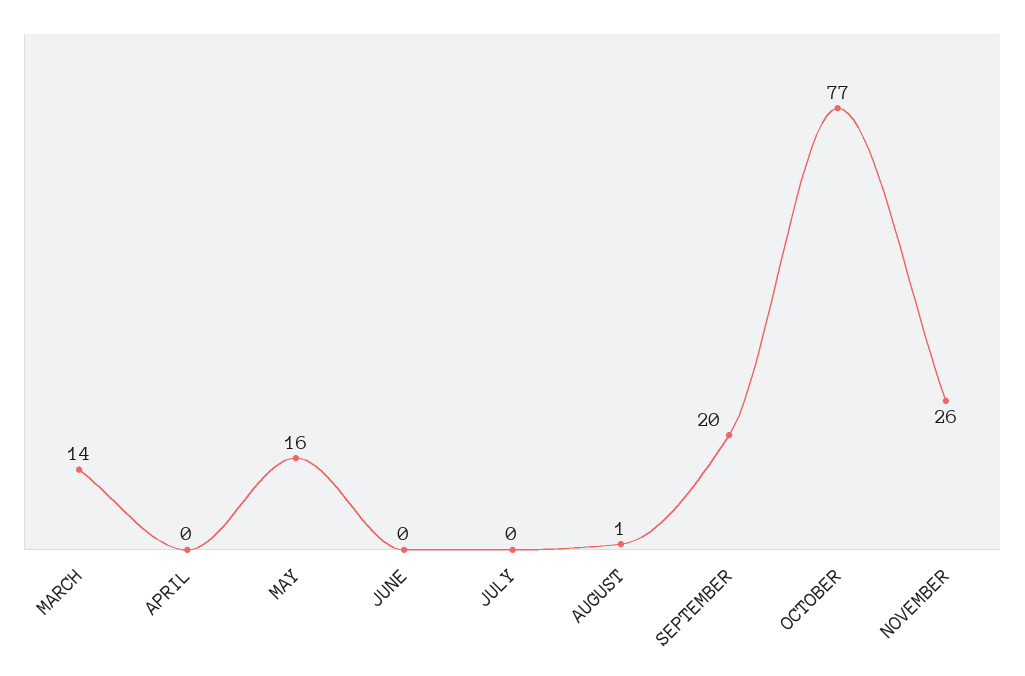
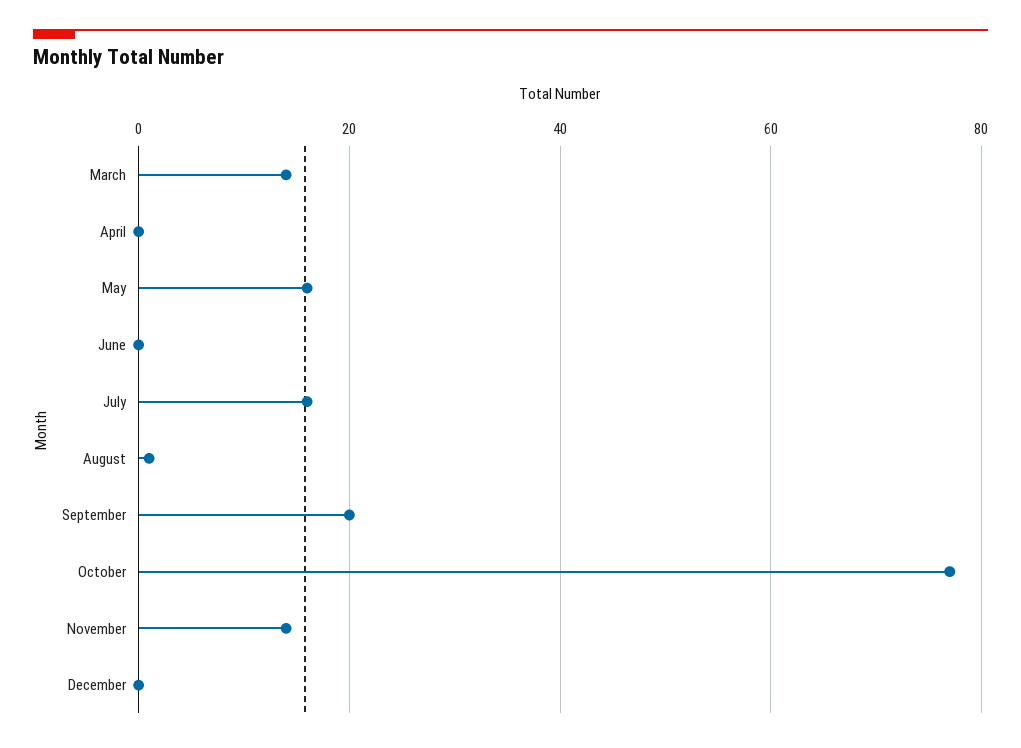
JULY: 0 -> 15
NOVEMBER: 26 -> 15
December: none -> 0

